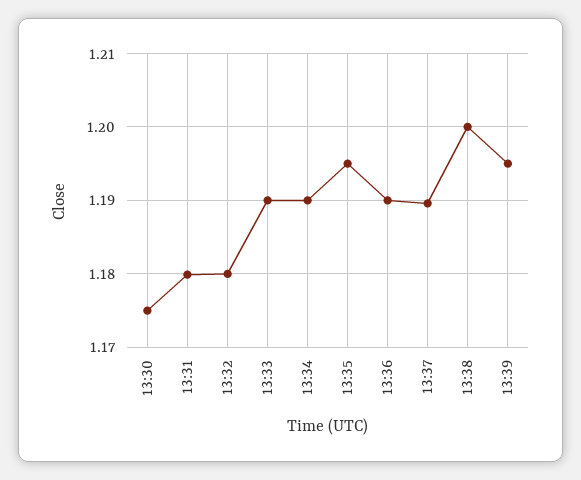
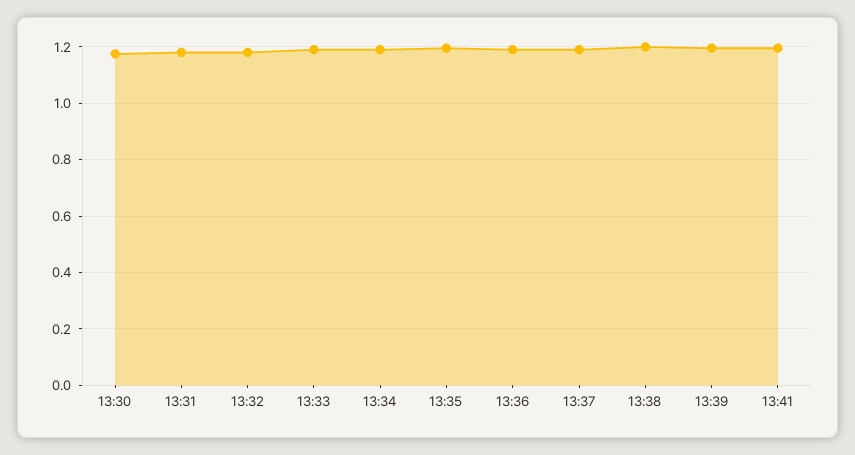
13:41: none -> 1.2

